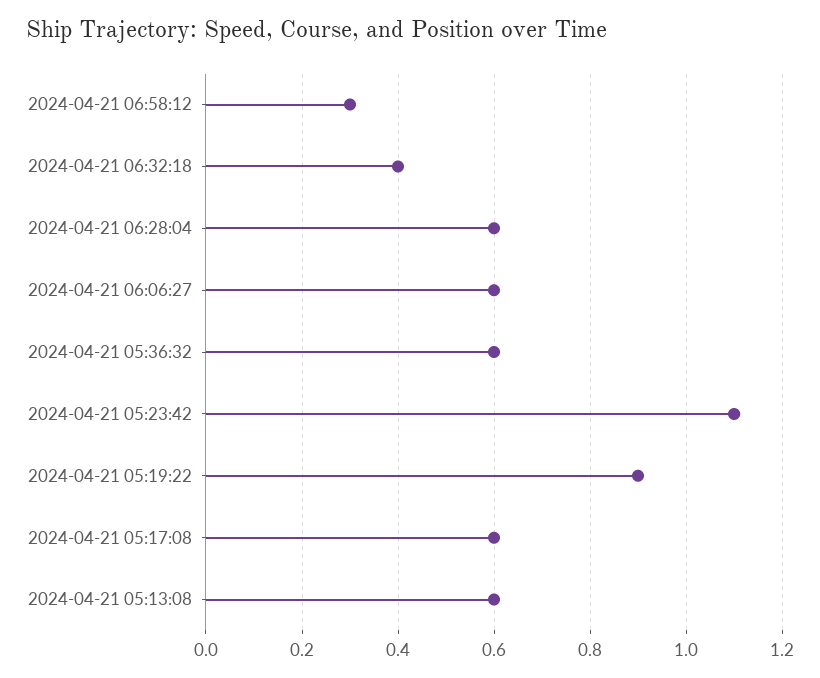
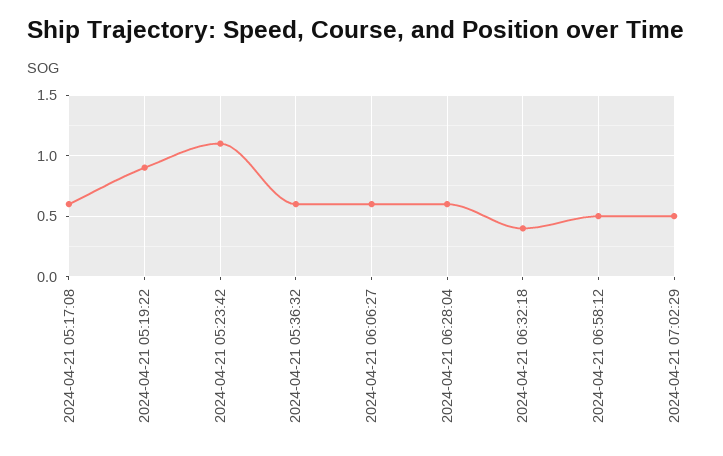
2024-04-21 06:58:12: 0.3 -> 0.5
2024-04-21 05:13:08: 0.6 -> none
2024-04-21 07:02:29: none -> 0.5

